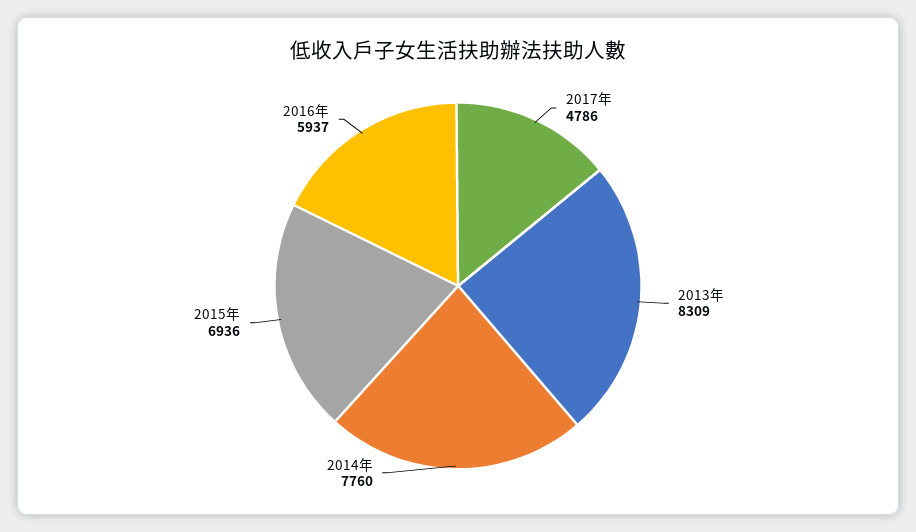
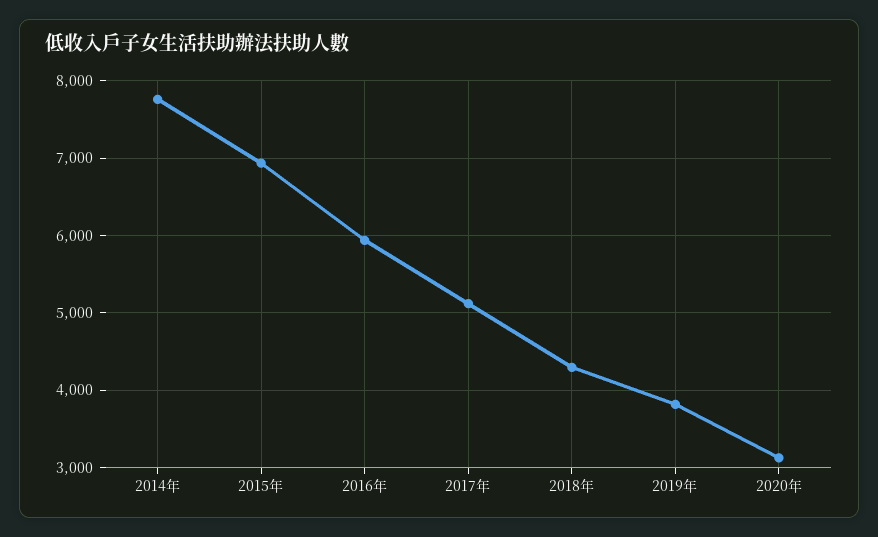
2017年: 4786 -> 5100
2013年: 8309 -> none
2018年: none -> 4300
2019年: none -> 3800
2020年: none -> 3100

